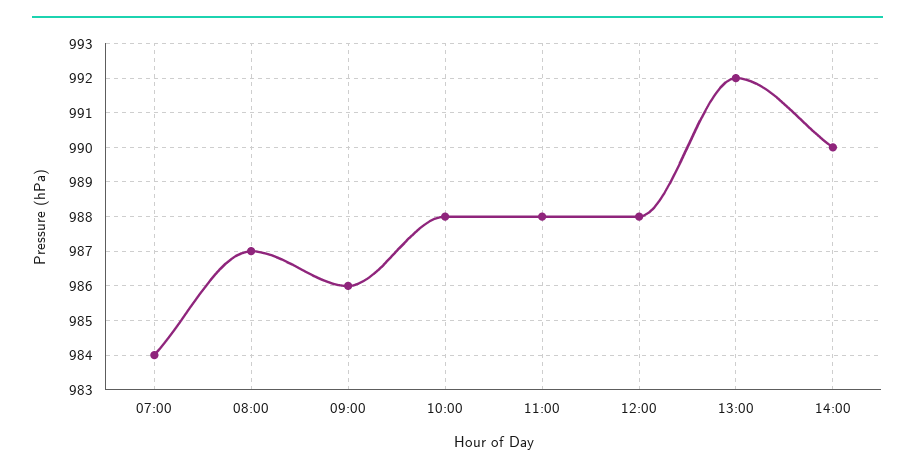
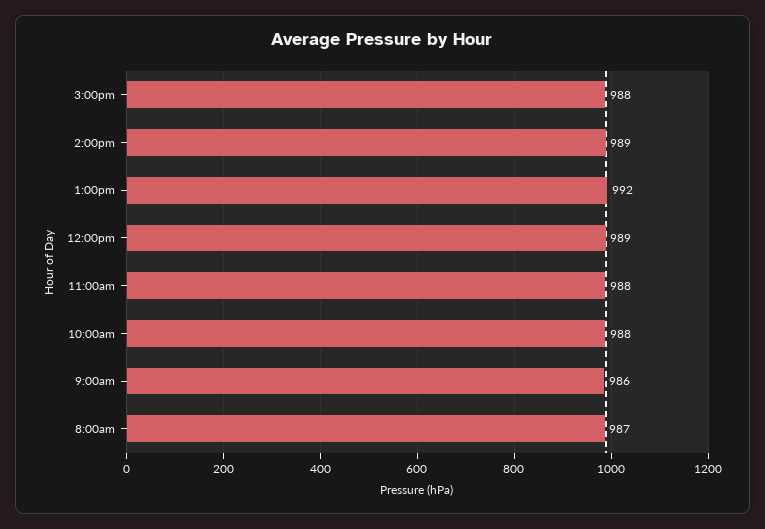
07:00: 984 -> none
12:00: 988 -> 989
14:00: 990 -> 989
3:00pm: none -> 988

